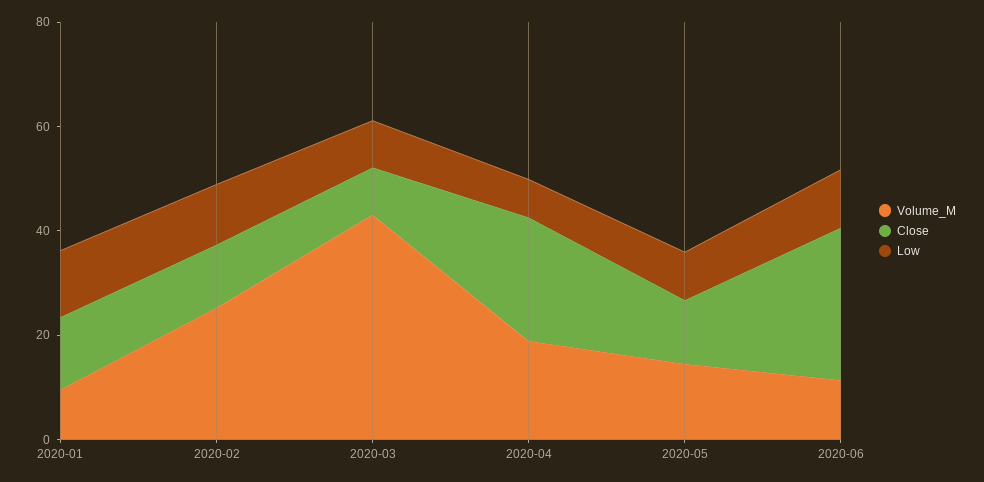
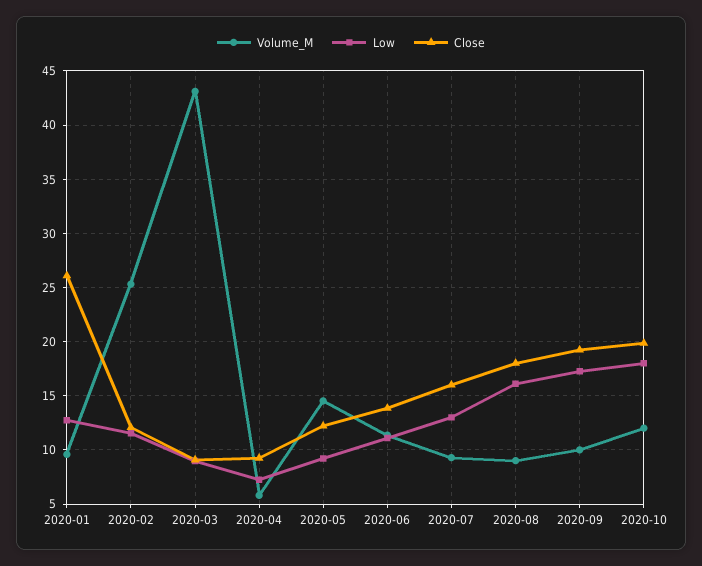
Close, 2020-01: 15 -> 26
Volume_M, 2020-04: 20 -> 6
Close, 2020-04: 25 -> 9
Close, 2020-06: 30 -> 14
Volume_M, 2020-07: none -> 9
Low, 2020-07: none -> 13
Close, 2020-07: none -> 16
Volume_M, 2020-08: none -> 9
Low, 2020-08: none -> 16
Close, 2020-08: none -> 18
Volume_M, 2020-09: none -> 10
Low, 2020-09: none -> 17
Close, 2020-09: none -> 19
Volume_M, 2020-10: none -> 12
Low, 2020-10: none -> 18
Close, 2020-10: none -> 20

